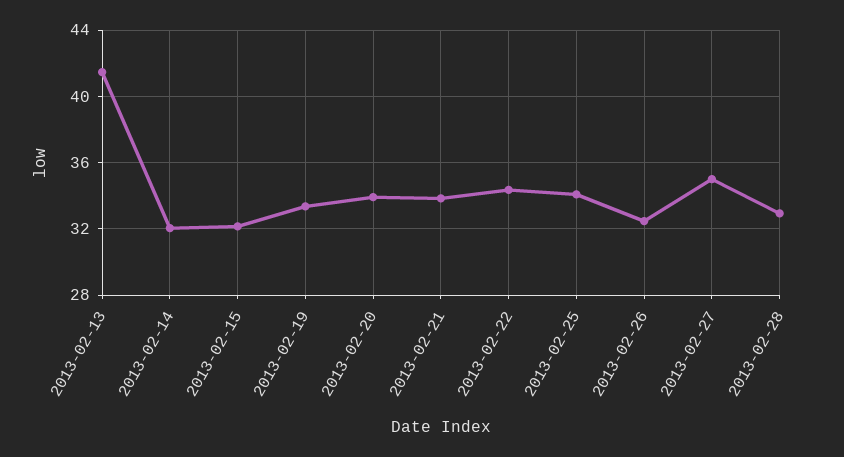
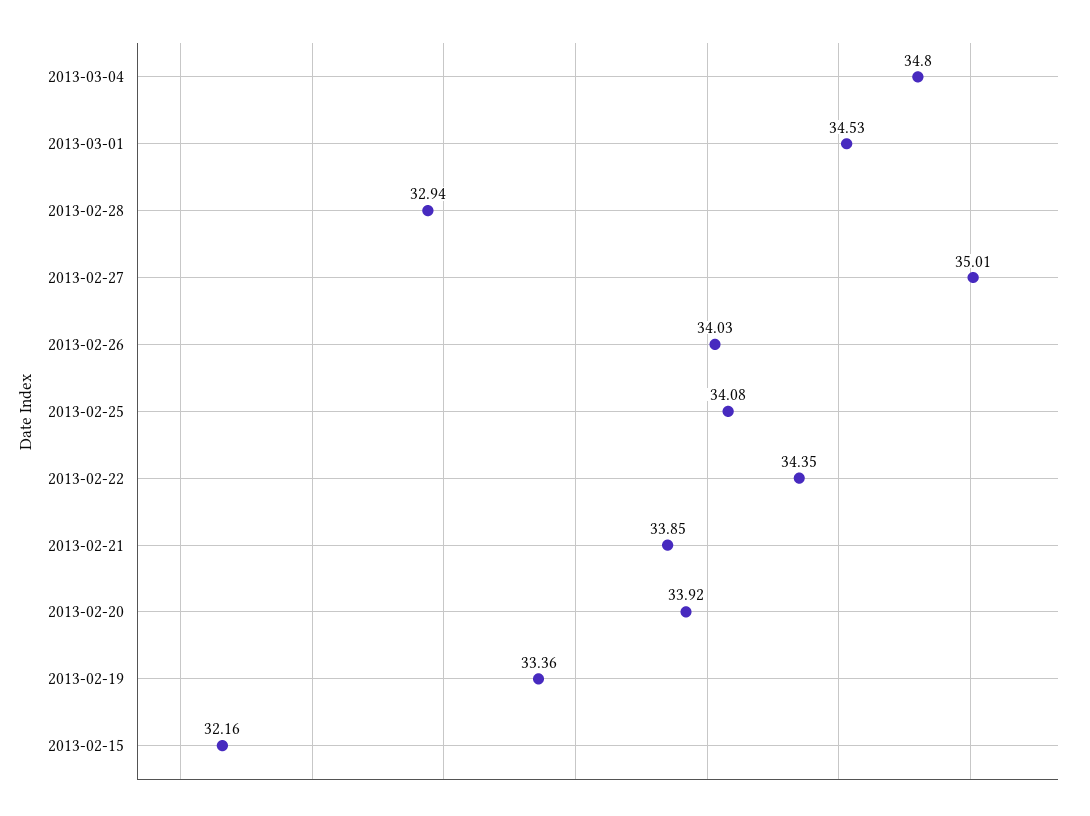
2013-02-13: 41.5 -> none
2013-02-14: 32 -> none
2013-02-26: 32.5 -> 34.03
2013-03-04: none -> 34.8
2013-03-01: none -> 34.53

